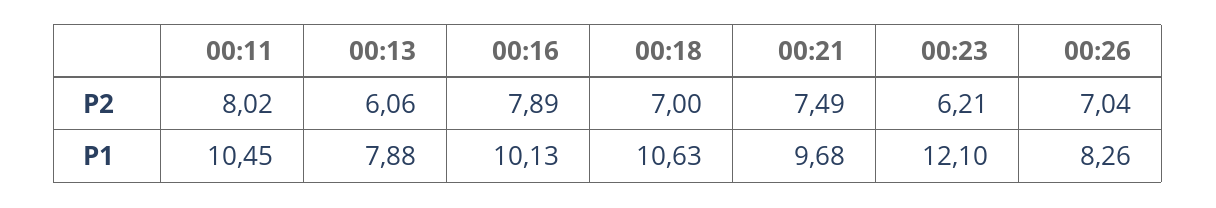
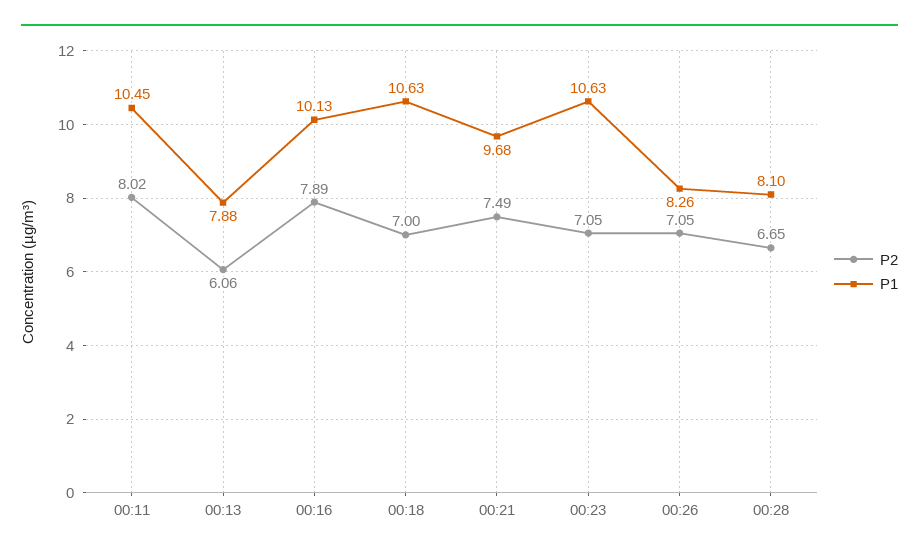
P2, 00:23: 6.21 -> 7.05
P2, 00:26: 7.04 -> 7.05
P1, 00:23: 12.1 -> 10.63
P2, 00:28: none -> 6.65
P1, 00:28: none -> 8.1

